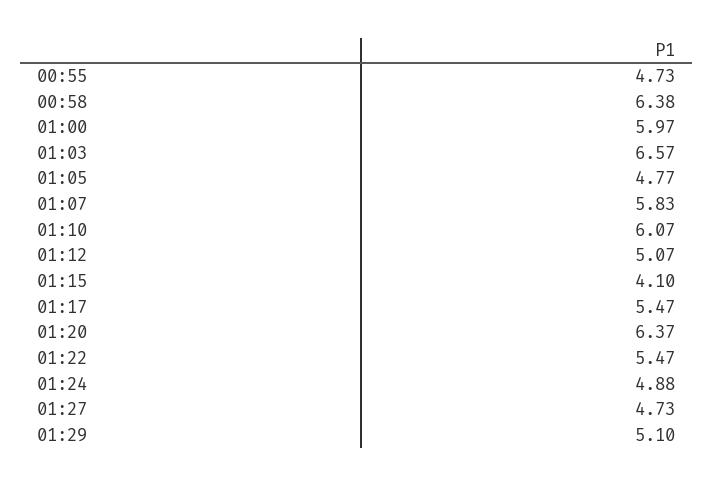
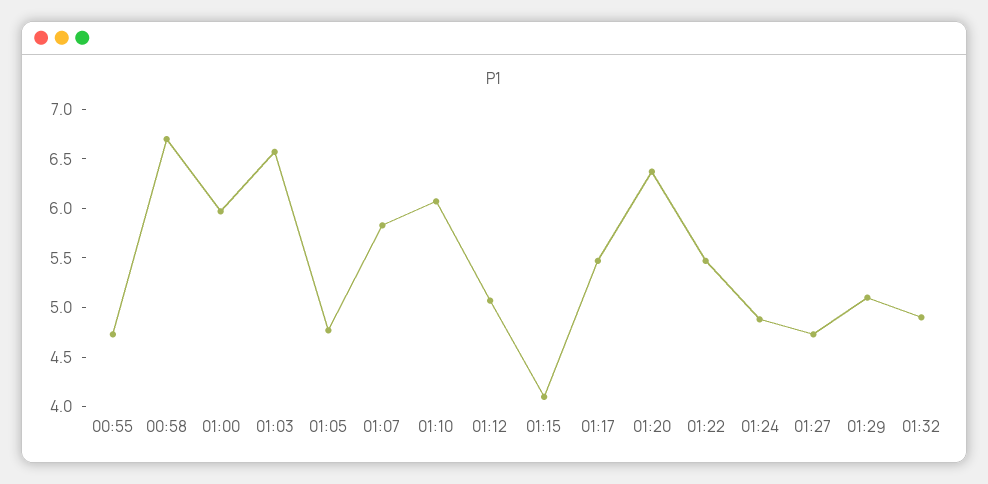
00:58: 6.38 -> 6.7
01:32: none -> 4.9

